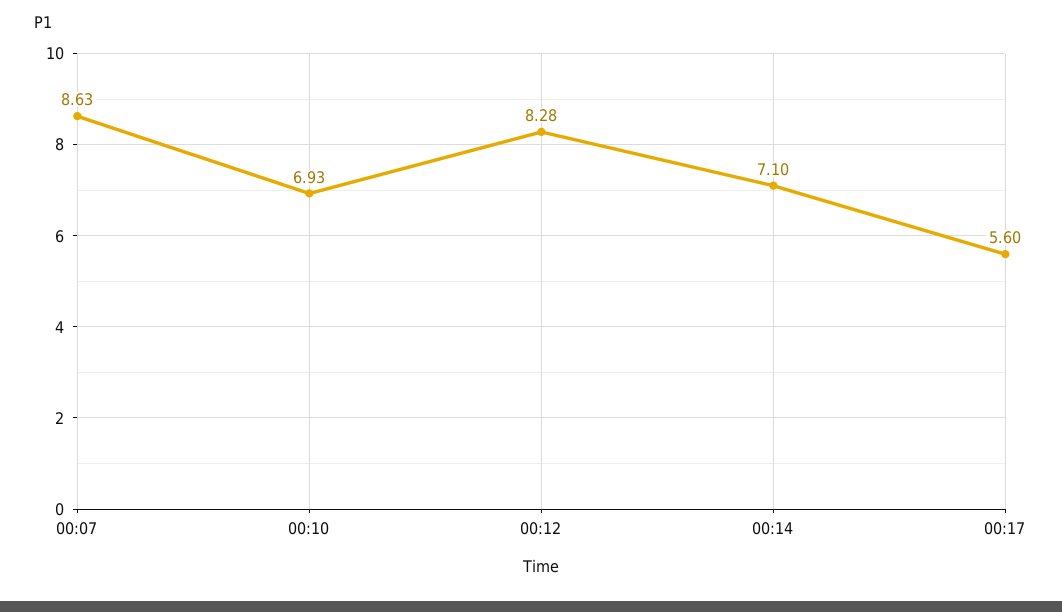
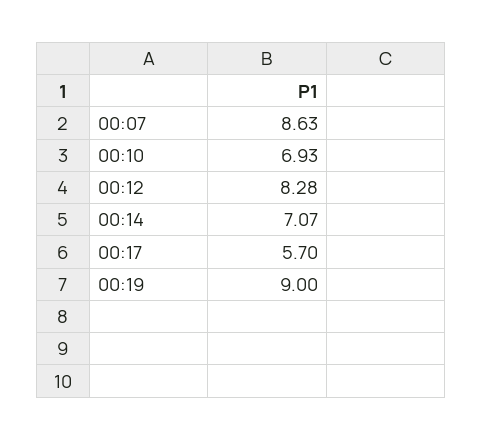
00:14: 7.1 -> 7.07
00:17: 5.6 -> 5.7
00:19: none -> 9

